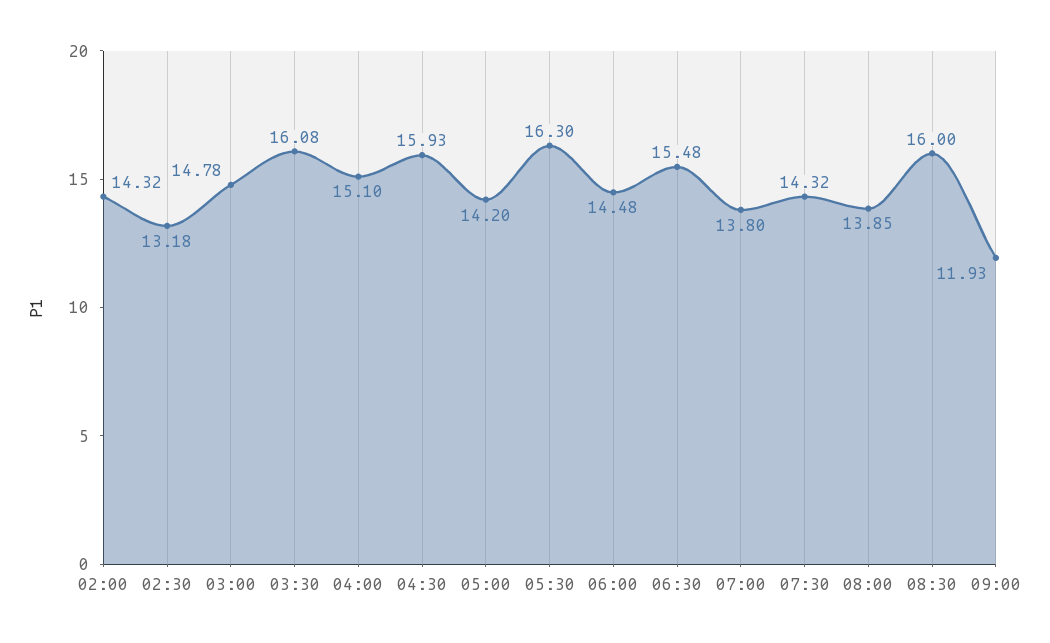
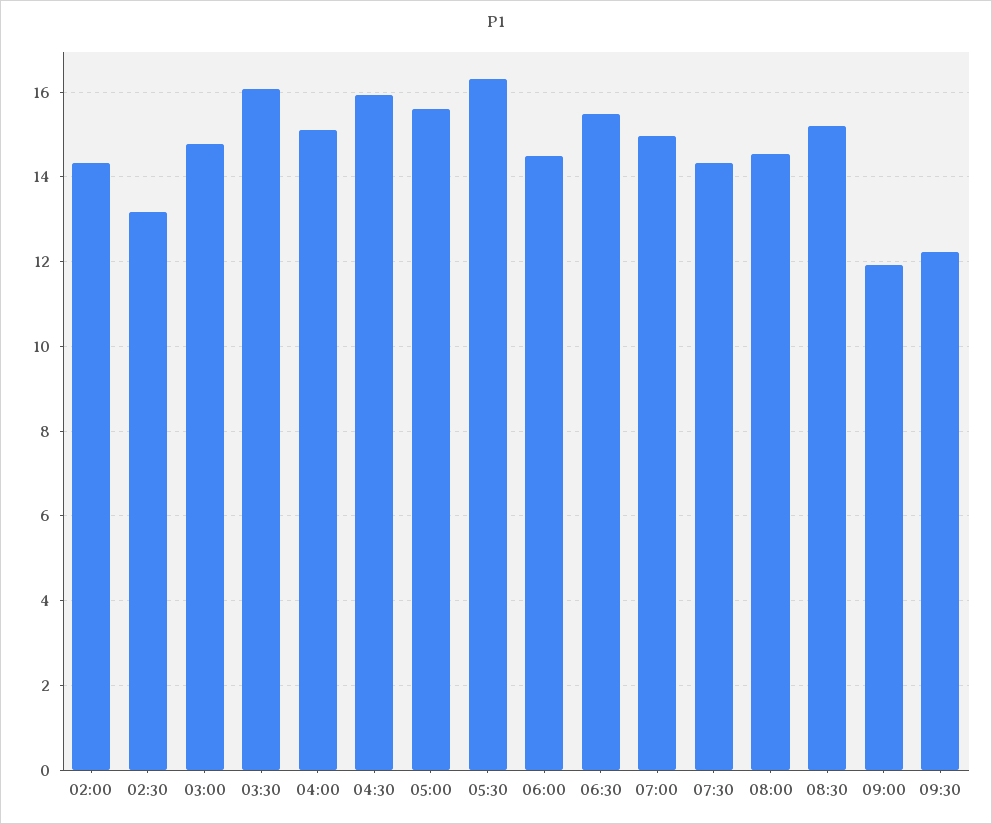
05:00: 14.2 -> 15.6
07:00: 13.8 -> 15
08:00: 13.85 -> 14.6
08:30: 16 -> 15.2
09:30: none -> 12.2

